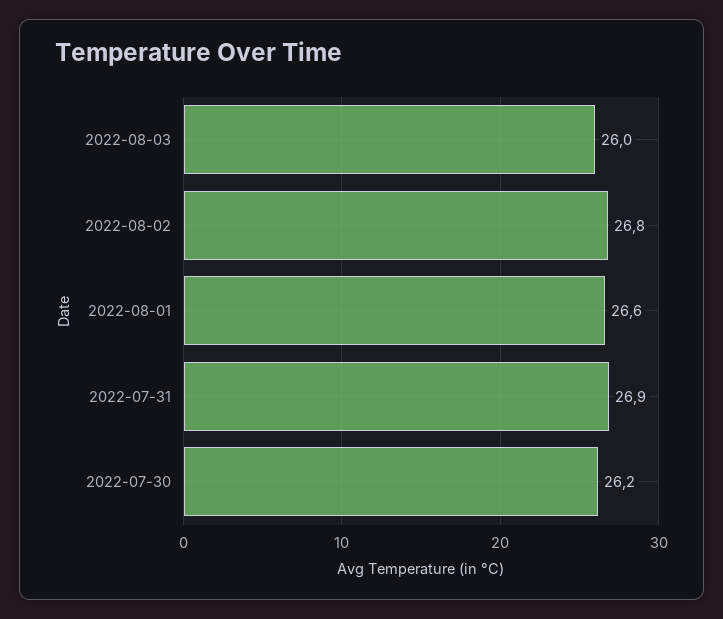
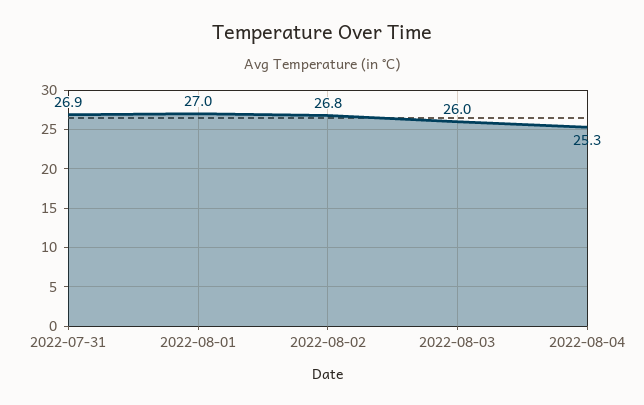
2022-08-01: 26.6 -> 27
2022-07-30: 26.2 -> none
2022-08-04: none -> 25.3

